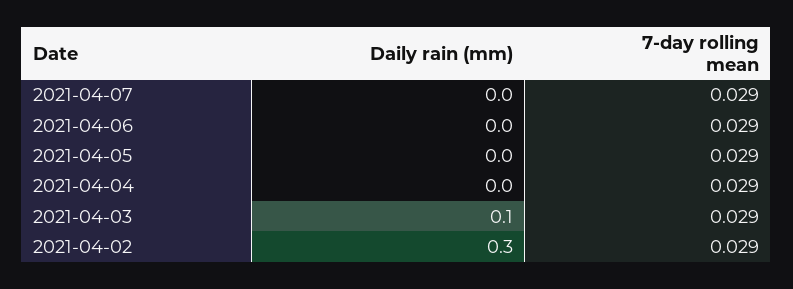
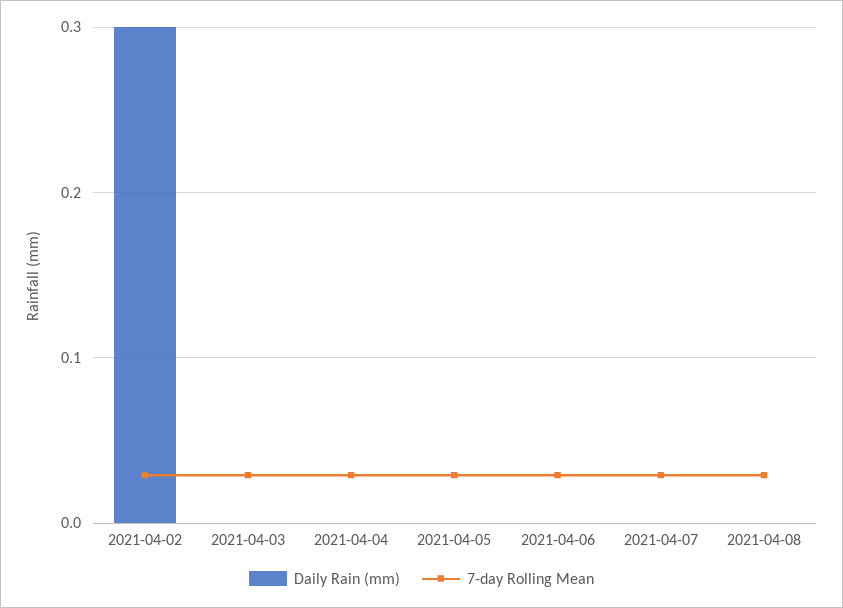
Daily rain (mm), 2021-04-03: 0.1 -> 0
Daily rain (mm), 2021-04-08: none -> 0
7-day rolling mean, 2021-04-08: none -> 0.03

